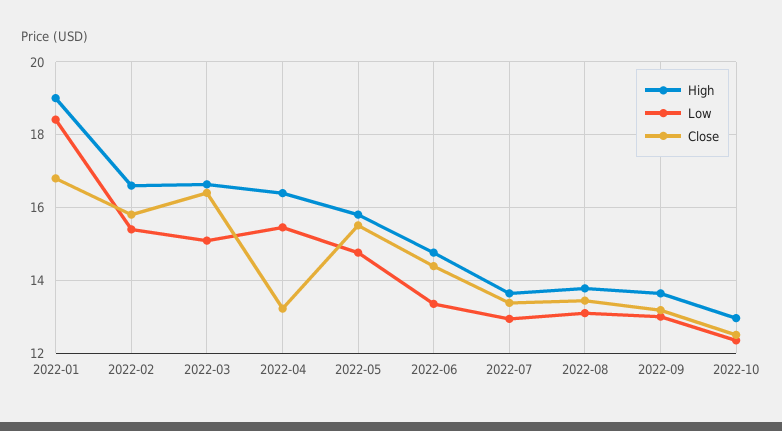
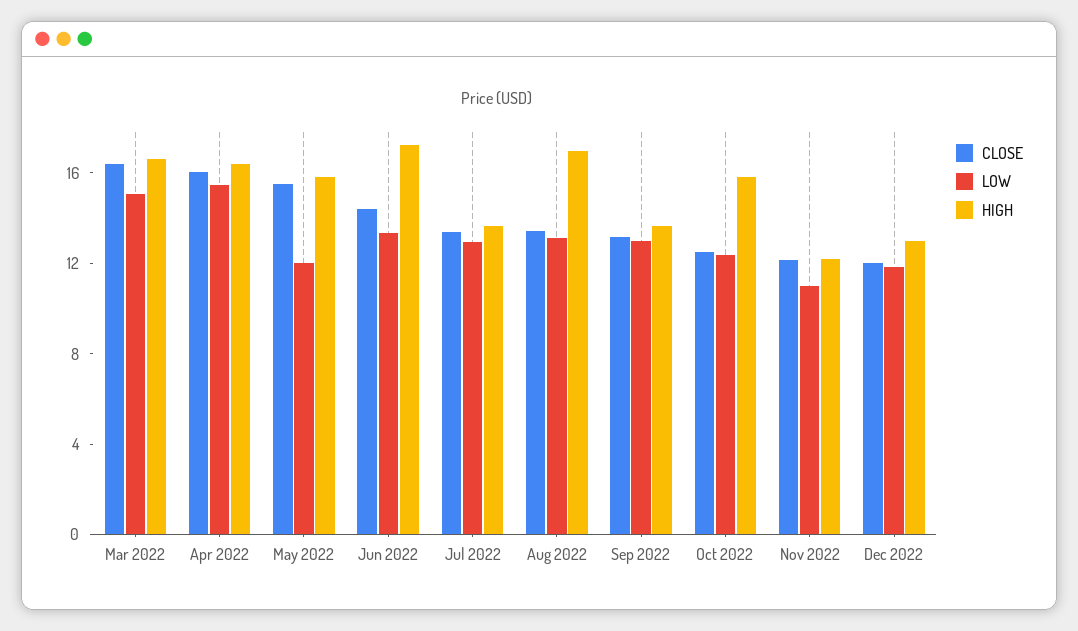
High, 2022-01: 19 -> none
Low, 2022-01: 18.4 -> none
Close, 2022-01: 16.8 -> none
High, 2022-02: 16.6 -> none
Low, 2022-02: 15.4 -> none
Close, 2022-02: 15.8 -> none
Close, 2022-04: 13.2 -> 16
Low, 2022-05: 14.8 -> 12
High, 2022-06: 14.8 -> 17
High, 2022-08: 13.8 -> 17
High, 2022-10: 13 -> 16
Close, Nov 2022: none -> 12
Low, Nov 2022: none -> 11
High, Nov 2022: none -> 12
Close, Dec 2022: none -> 12
Low, Dec 2022: none -> 12
High, Dec 2022: none -> 13

